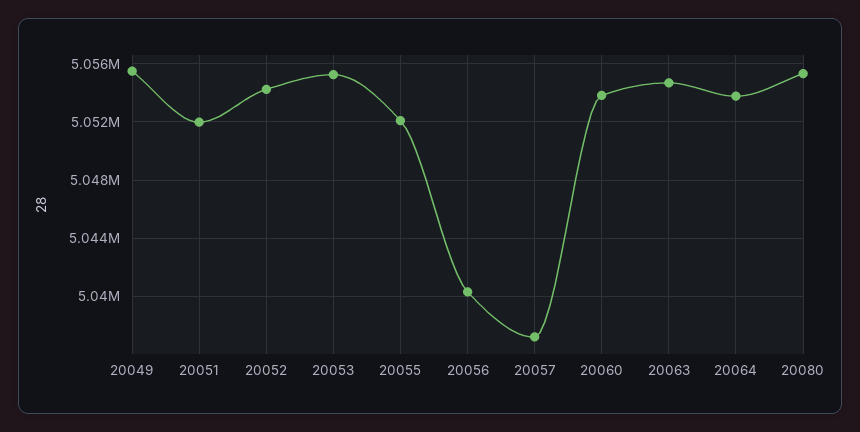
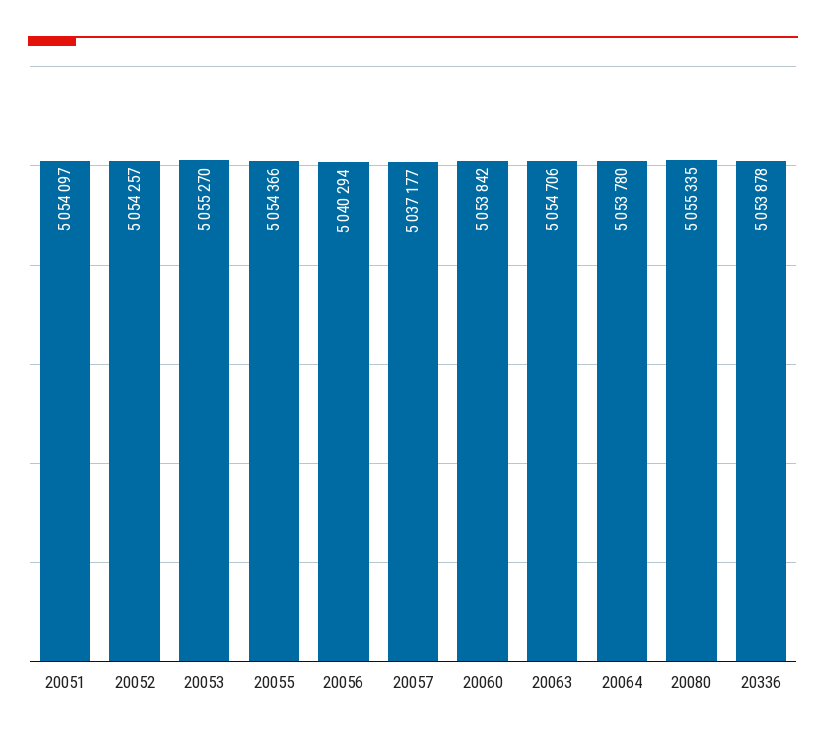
20049: 5055500 -> none
20051: 5052000 -> 5054097
20055: 5052000 -> 5054366
20336: none -> 5053878

